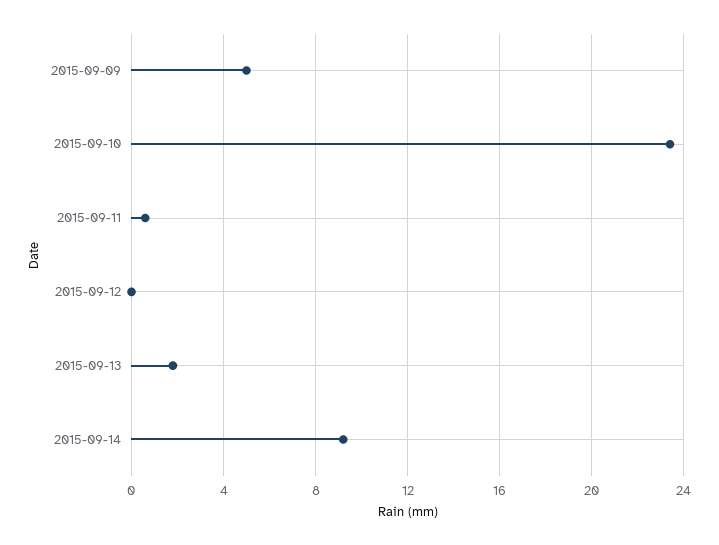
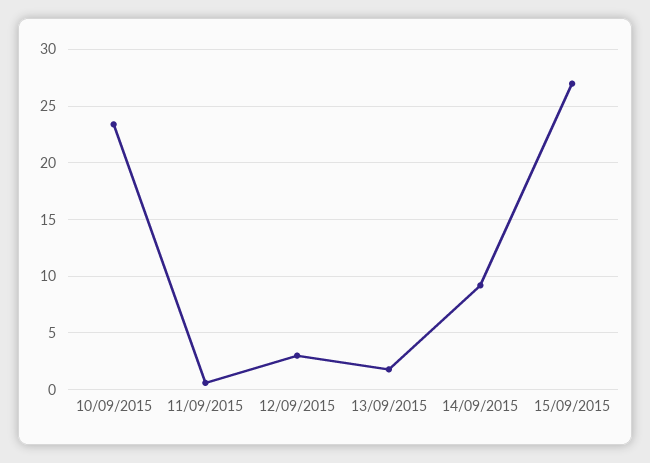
2015-09-09: 5 -> none
2015-09-12: 0 -> 3
15/09/2015: none -> 27

